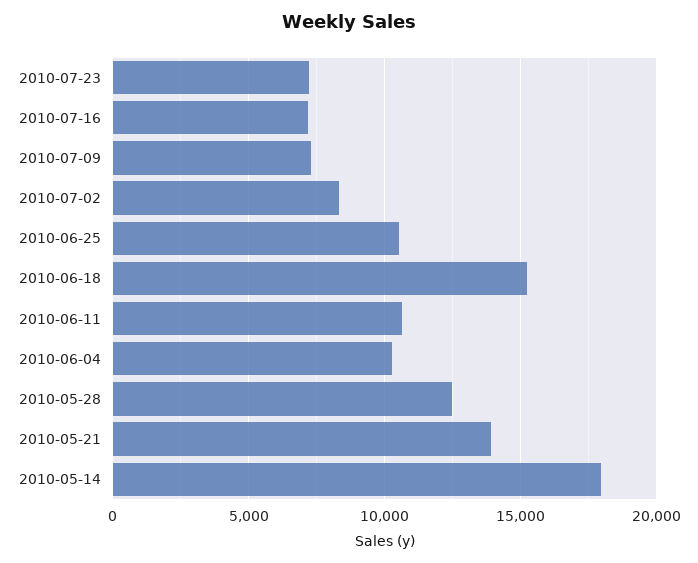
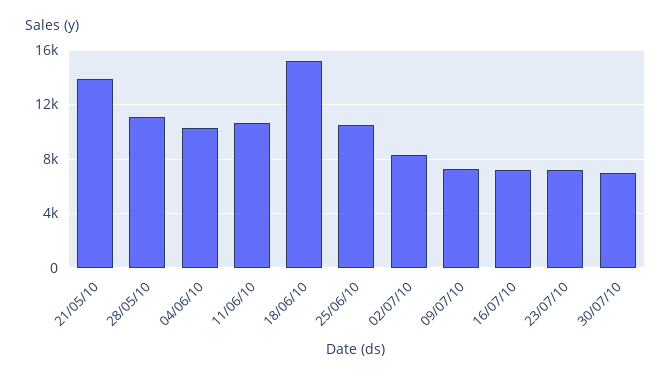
2010-05-28: 12500 -> 11000
2010-05-14: 18000 -> none
30/07/10: none -> 7000

